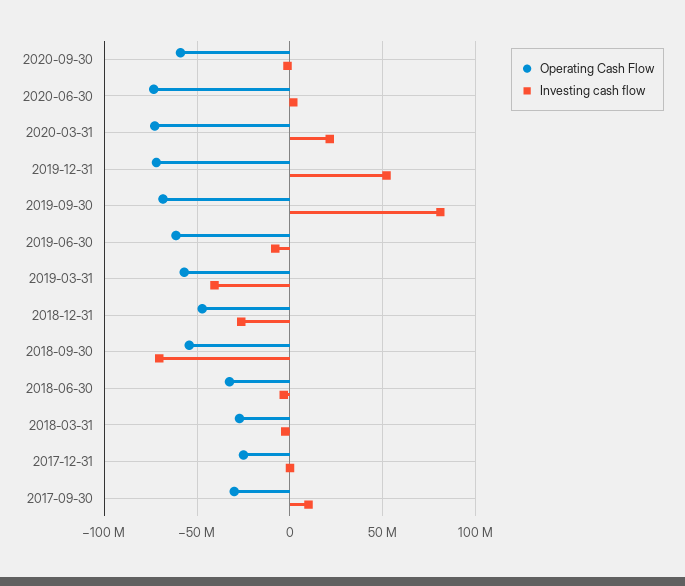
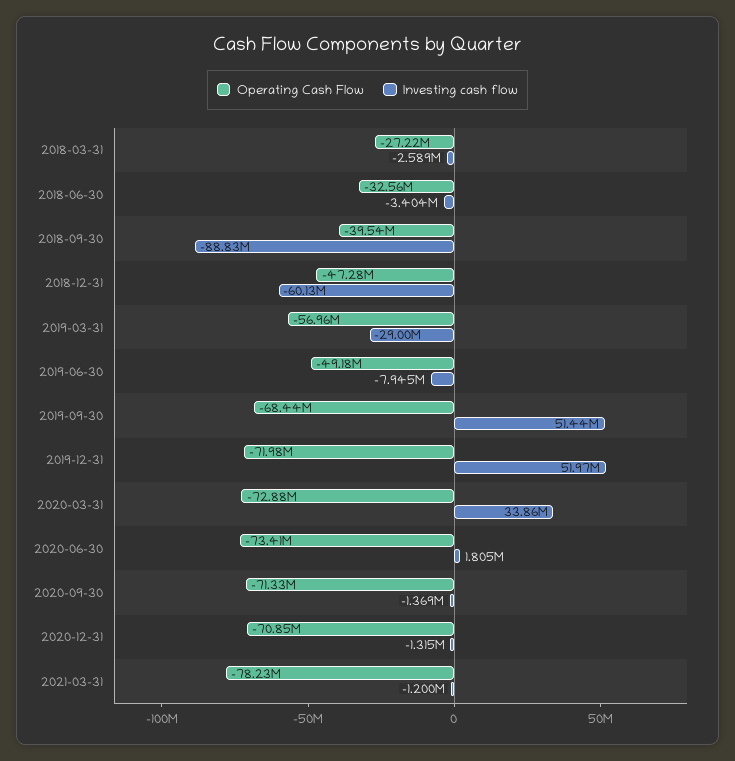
Operating Cash Flow, 2020-09-30: -60000000 -> -71330000
Investing cash flow, 2020-03-31: 20000000 -> 33860000
Investing cash flow, 2019-09-30: 80000000 -> 51440000
Operating Cash Flow, 2019-06-30: -60000000 -> -49180000
Investing cash flow, 2019-03-31: -40000000 -> -29000000
Investing cash flow, 2018-12-31: -25000000 -> -60130000
Operating Cash Flow, 2018-09-30: -55000000 -> -39540000
Investing cash flow, 2018-09-30: -70000000 -> -88830000
Operating Cash Flow, 2017-12-31: -25000000 -> none
Investing cash flow, 2017-12-31: 0 -> none
Operating Cash Flow, 2017-09-30: -30000000 -> none
Investing cash flow, 2017-09-30: 10000000 -> none
Operating Cash Flow, 2020-12-31: none -> -70850000
Investing cash flow, 2020-12-31: none -> -1315000
Operating Cash Flow, 2021-03-31: none -> -78230000
Investing cash flow, 2021-03-31: none -> -1200000

